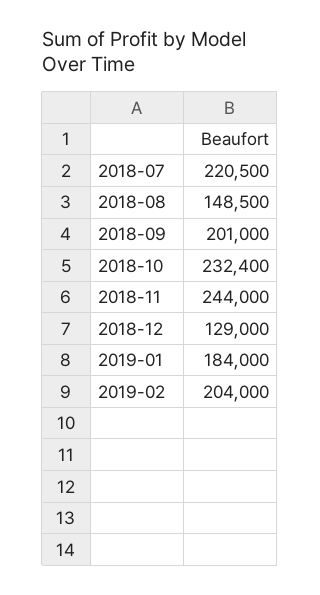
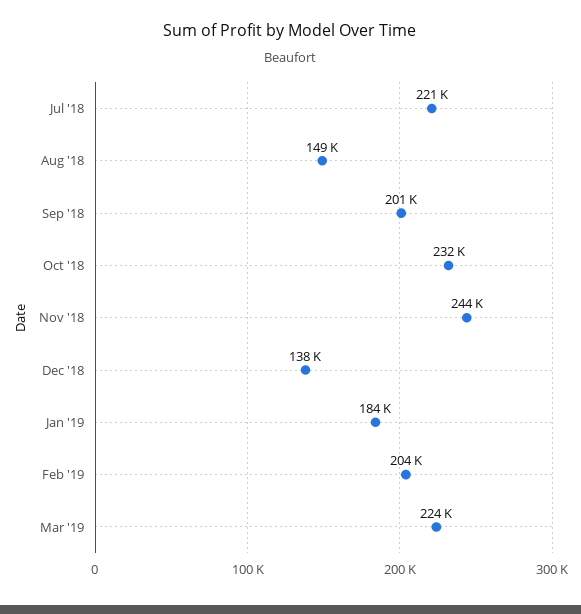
2018-12: 129000 -> 138000
Mar '19: none -> 224000

